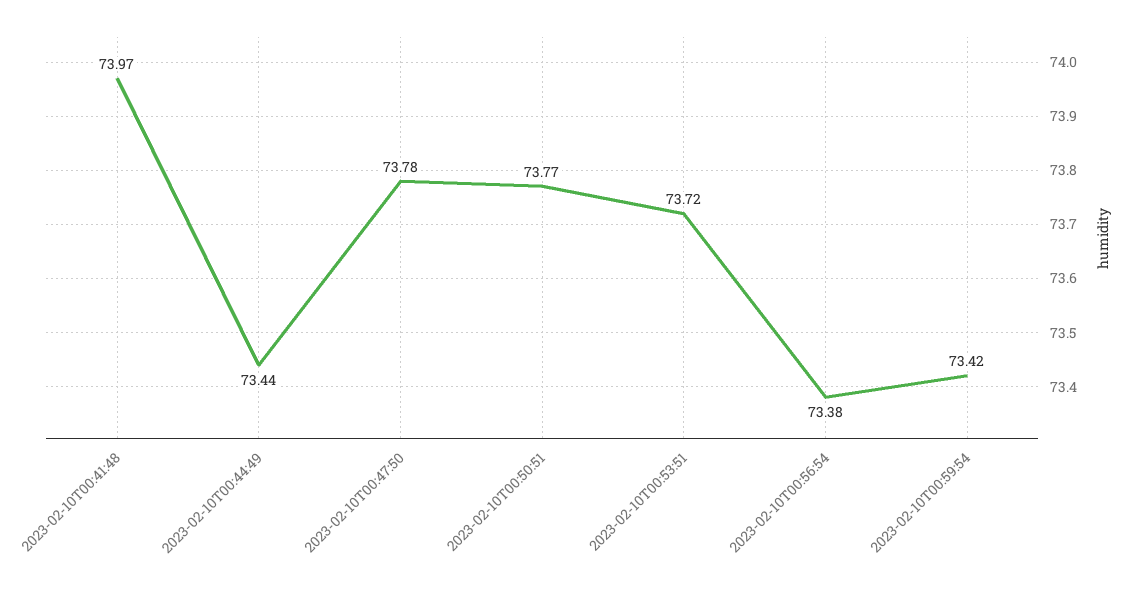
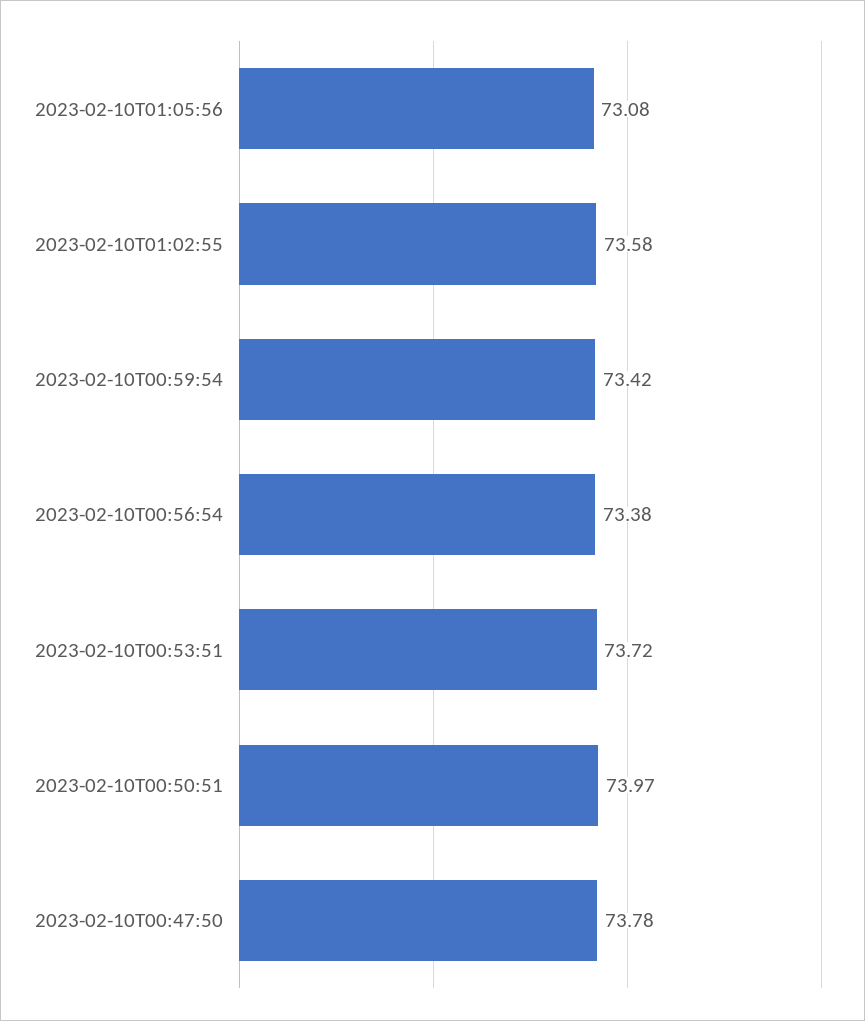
2023-02-10T00:41:48: 73.97 -> none
2023-02-10T00:44:49: 73.44 -> none
2023-02-10T00:50:51: 73.77 -> 73.97
2023-02-10T01:05:56: none -> 73.08
2023-02-10T01:02:55: none -> 73.58

